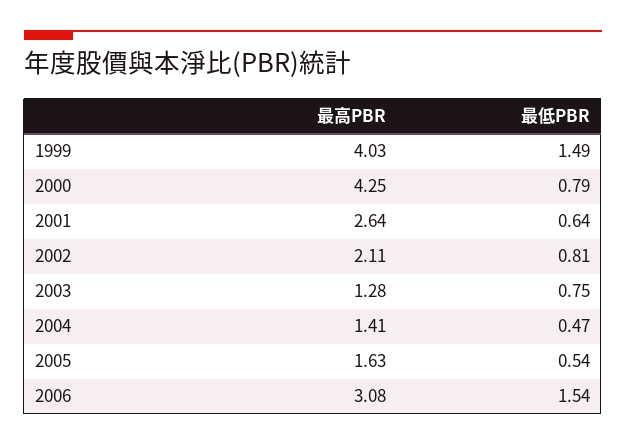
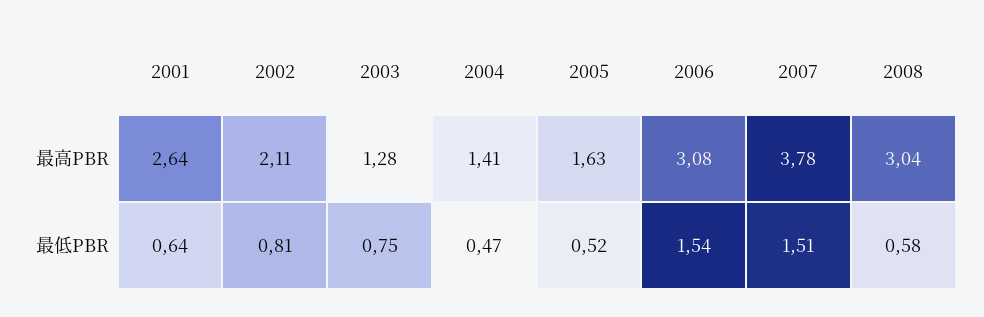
最高PBR, 1999: 4.03 -> none
最低PBR, 1999: 1.49 -> none
最高PBR, 2000: 4.25 -> none
最低PBR, 2000: 0.79 -> none
最低PBR, 2005: 0.54 -> 0.52
最高PBR, 2007: none -> 3.78
最高PBR, 2008: none -> 3.04
最低PBR, 2007: none -> 1.51
最低PBR, 2008: none -> 0.58

